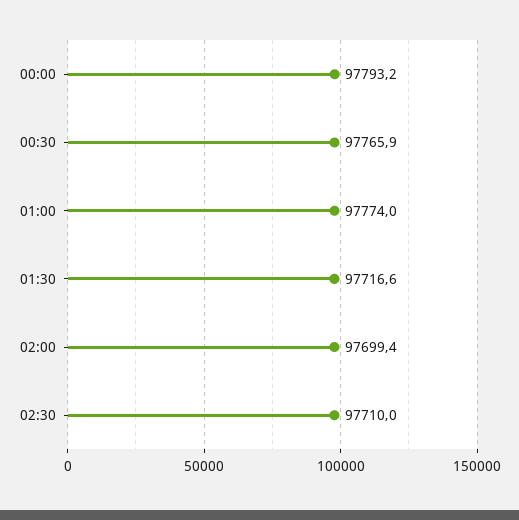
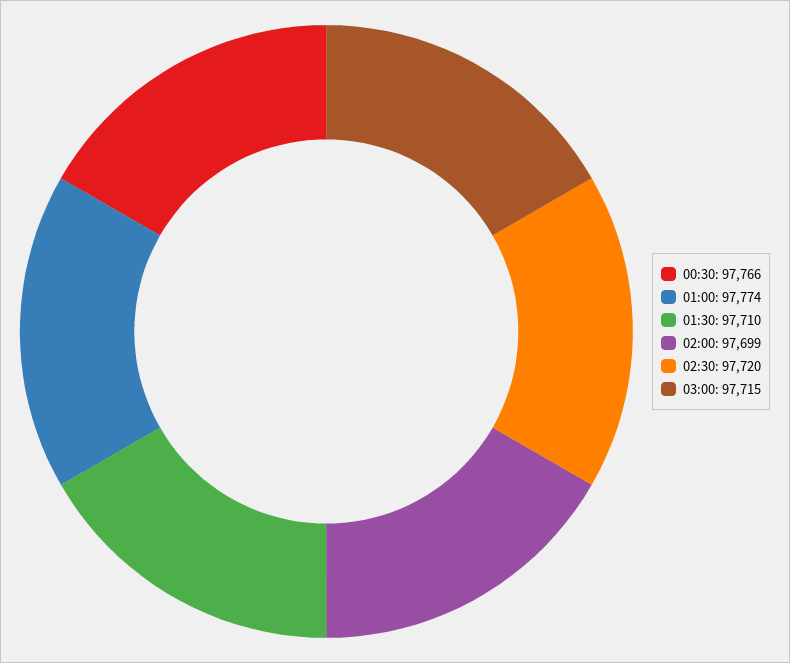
00:00: 97793.2 -> none
01:30: 97716.6 -> 97710
02:30: 97710 -> 97720
03:00: none -> 97715

